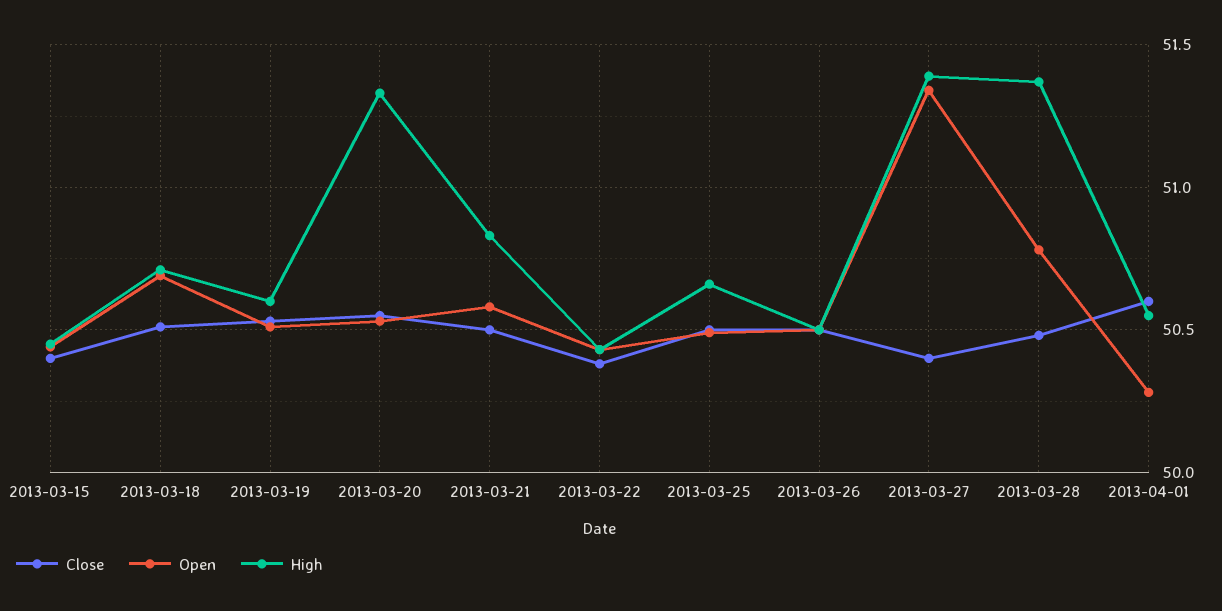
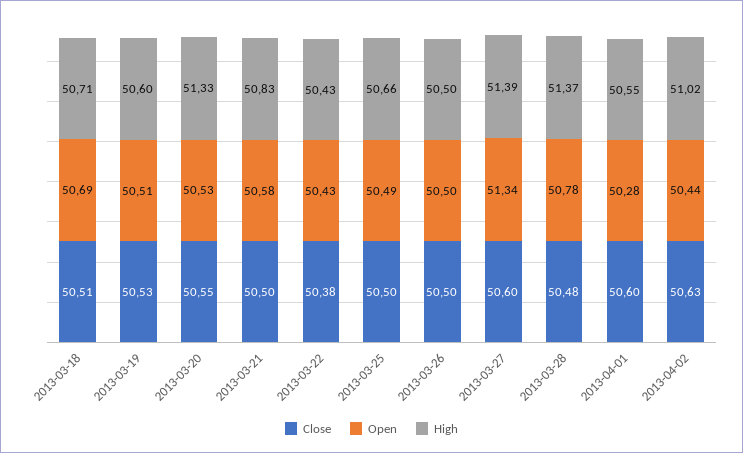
Close, 2013-03-15: 50.4 -> none
Open, 2013-03-15: 50.45 -> none
High, 2013-03-15: 50.45 -> none
Close, 2013-03-27: 50.4 -> 50.6
Close, 2013-04-02: none -> 50.63
Open, 2013-04-02: none -> 50.44
High, 2013-04-02: none -> 51.02

